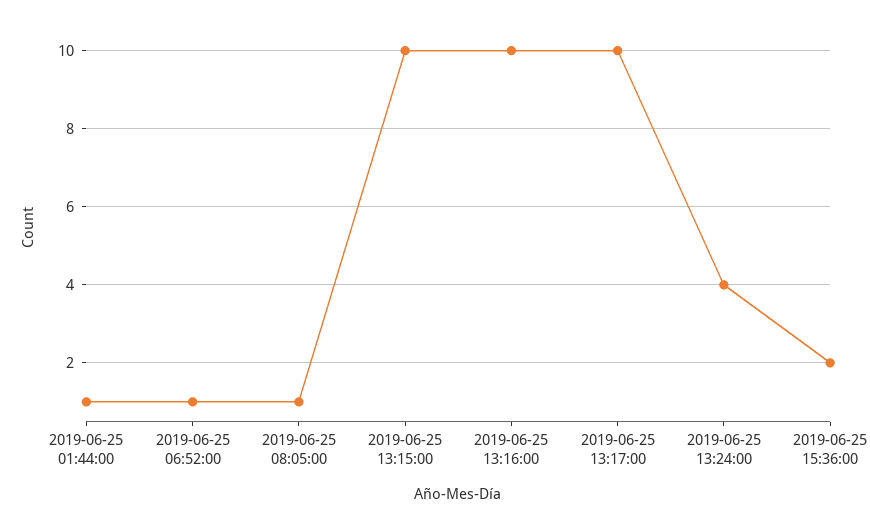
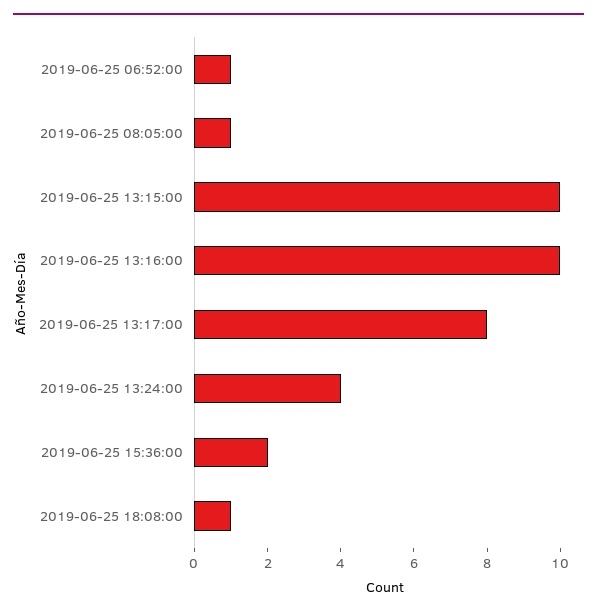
2019-06-25 01:44:00: 1 -> none
2019-06-25 13:17:00: 10 -> 8
2019-06-25 18:08:00: none -> 1

